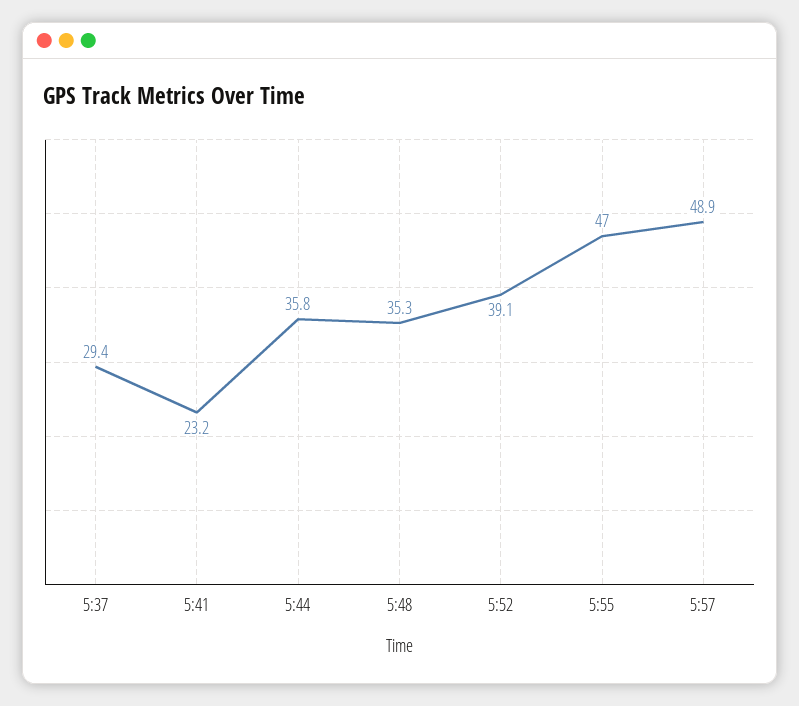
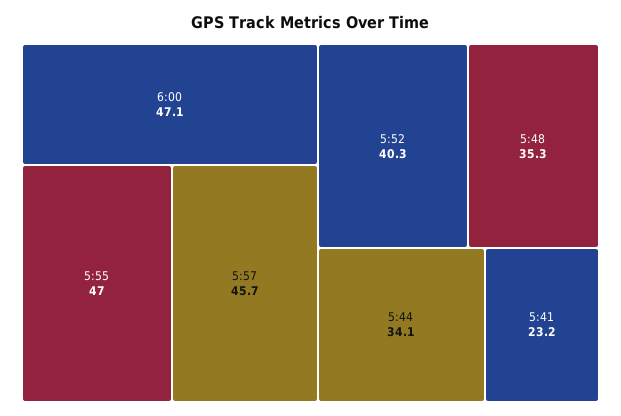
5:37: 29.4 -> none
5:44: 35.8 -> 34.1
5:52: 39.1 -> 40.3
5:57: 48.9 -> 45.7
6:00: none -> 47.1

